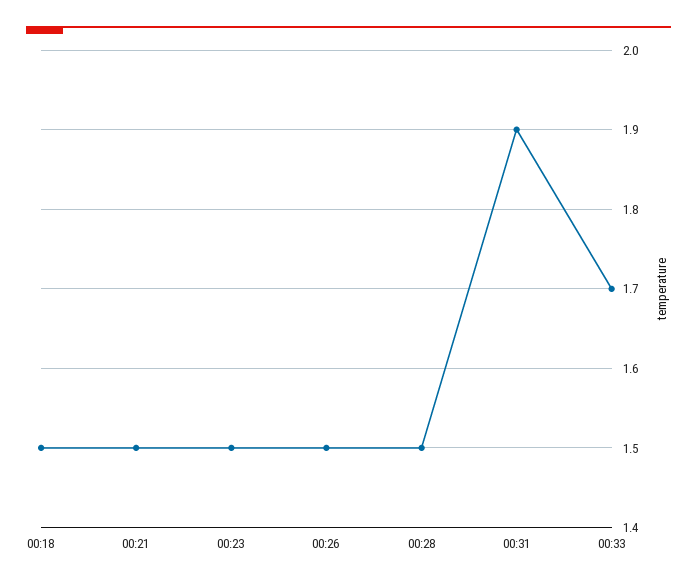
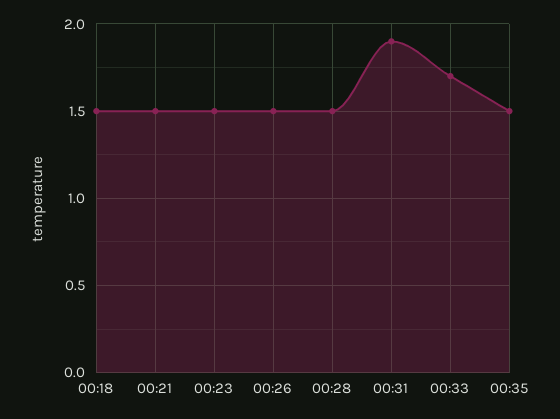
00:35: none -> 1.5

